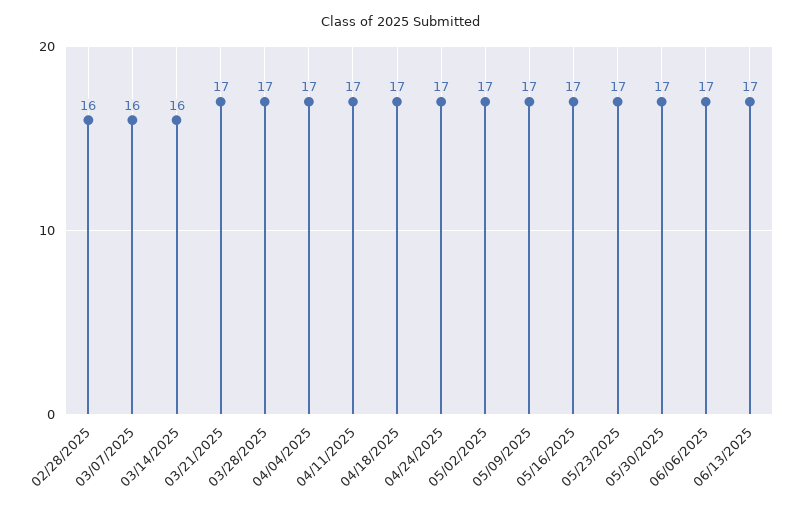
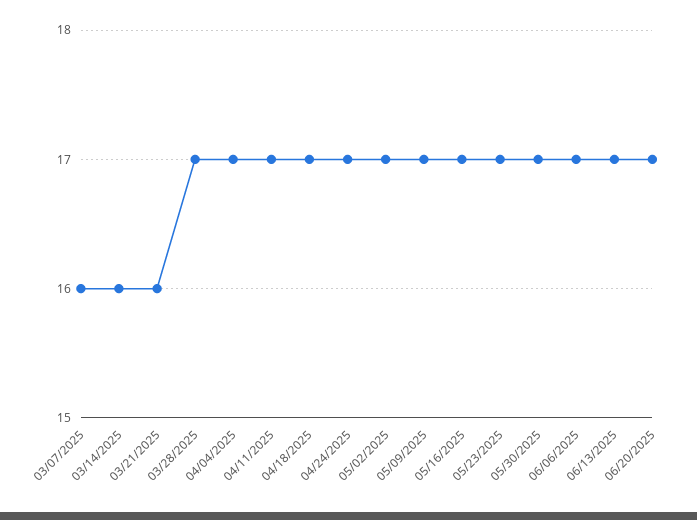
02/28/2025: 16 -> none
03/21/2025: 17 -> 16
06/20/2025: none -> 17

